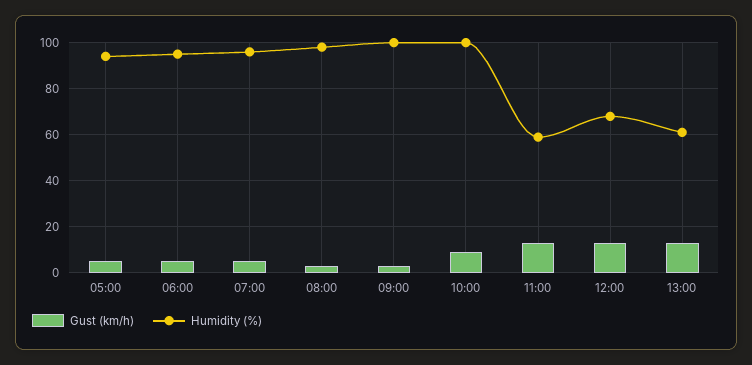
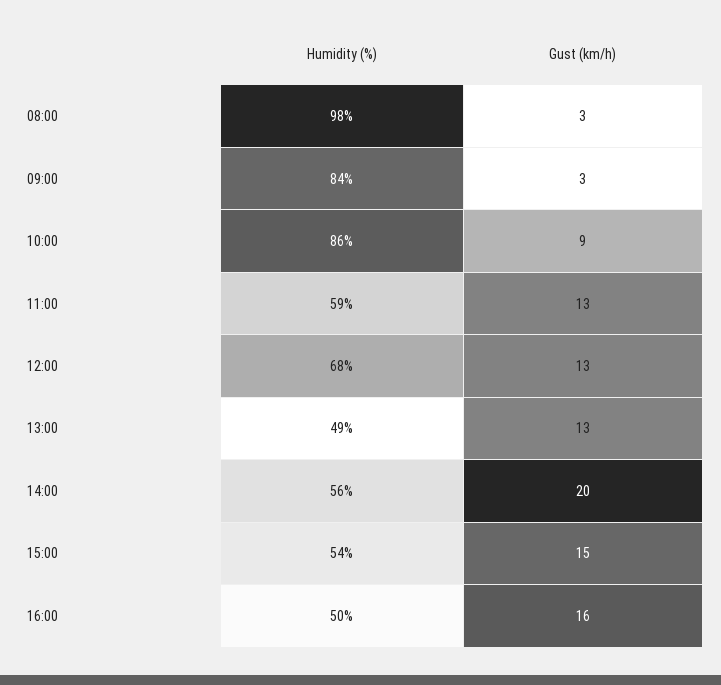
Gust (km/h), 05:00: 5 -> none
Humidity (%), 05:00: 95 -> none
Gust (km/h), 06:00: 5 -> none
Humidity (%), 06:00: 95 -> none
Gust (km/h), 07:00: 5 -> none
Humidity (%), 07:00: 95 -> none
Humidity (%), 09:00: 100 -> 84
Humidity (%), 10:00: 100 -> 86
Humidity (%), 13:00: 60 -> 49
Humidity (%), 14:00: none -> 56
Gust (km/h), 14:00: none -> 20
Humidity (%), 15:00: none -> 54
Gust (km/h), 15:00: none -> 15
Humidity (%), 16:00: none -> 50
Gust (km/h), 16:00: none -> 16

